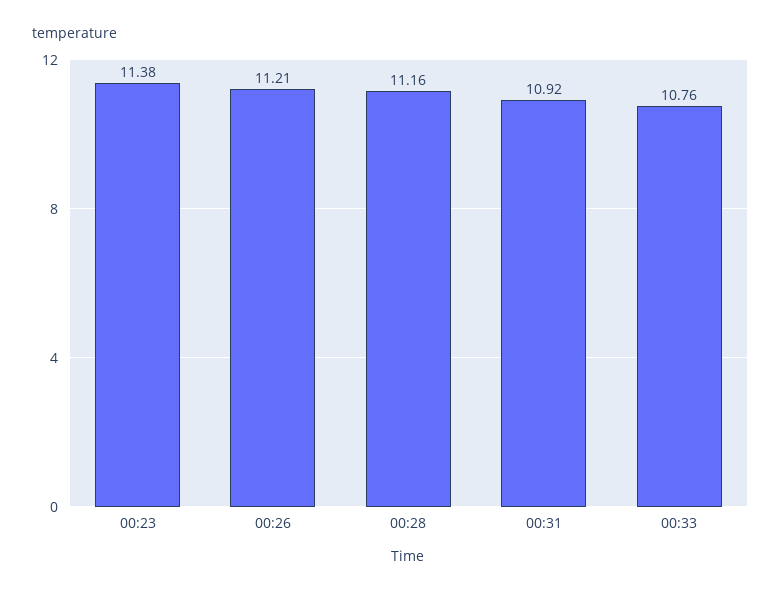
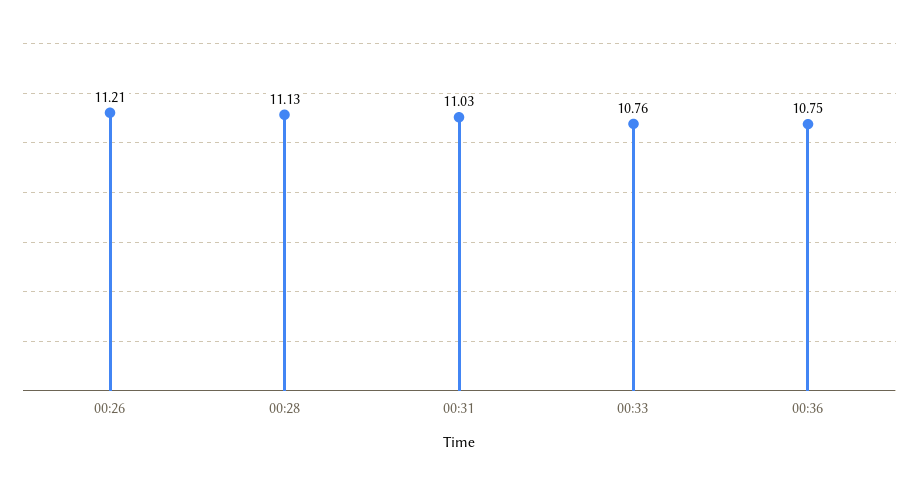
00:23: 11.38 -> none
00:28: 11.16 -> 11.13
00:31: 10.92 -> 11.03
00:36: none -> 10.75

